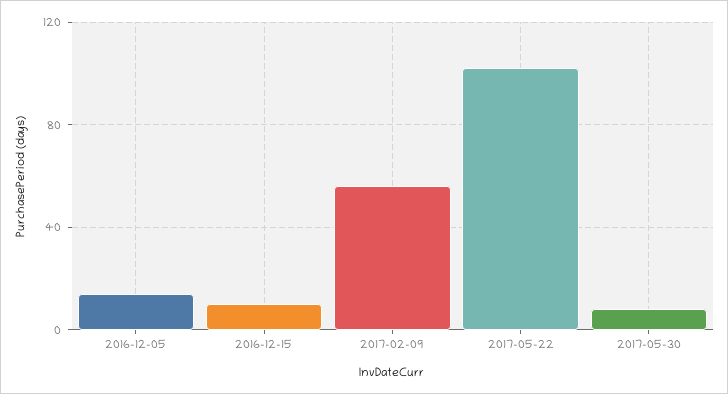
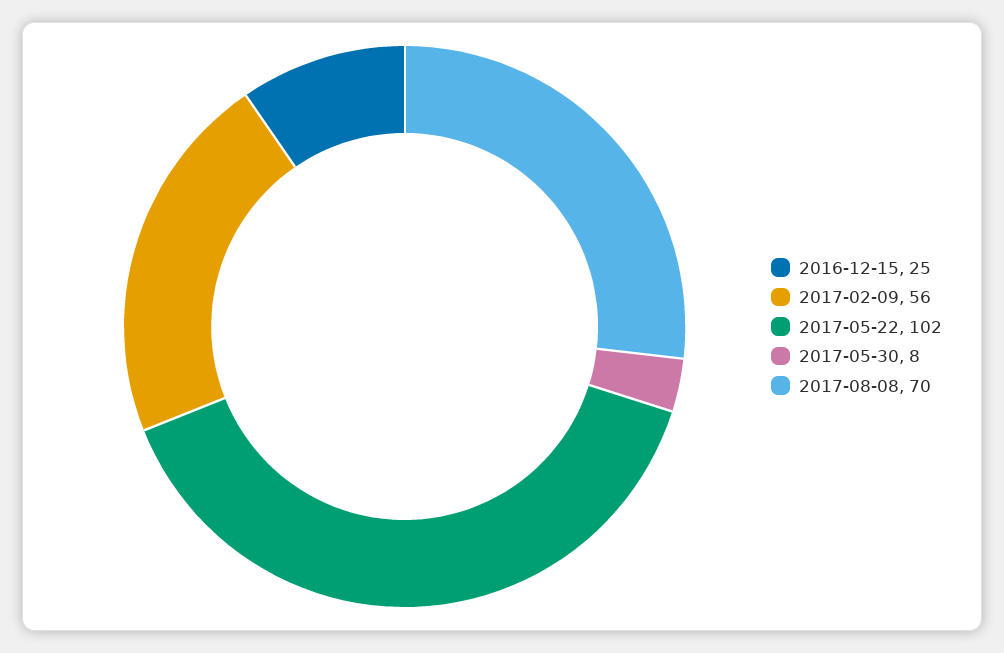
2016-12-05: 15 -> none
2016-12-15: 10 -> 25
2017-08-08: none -> 70

